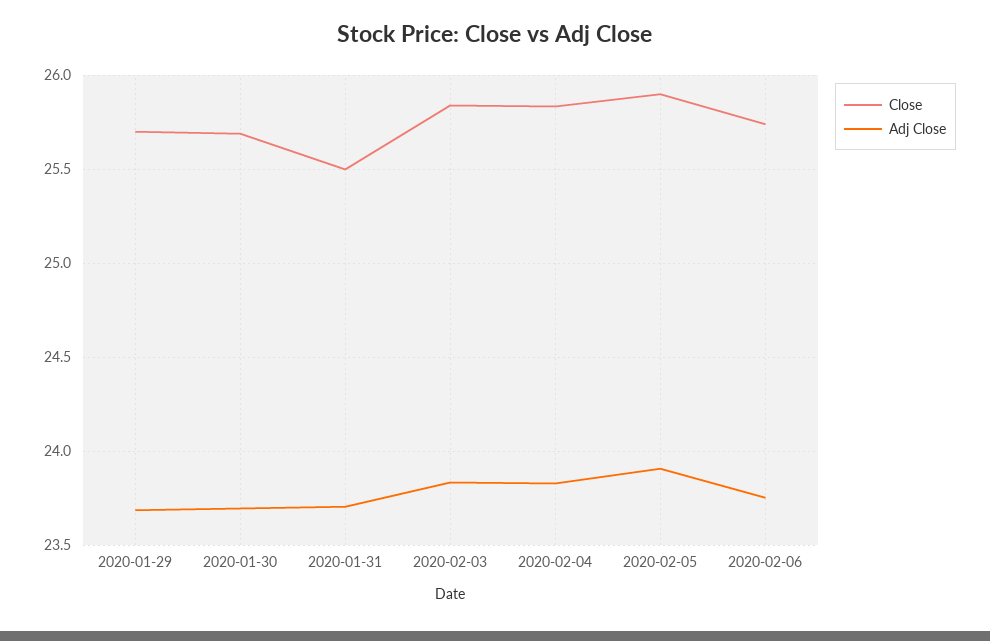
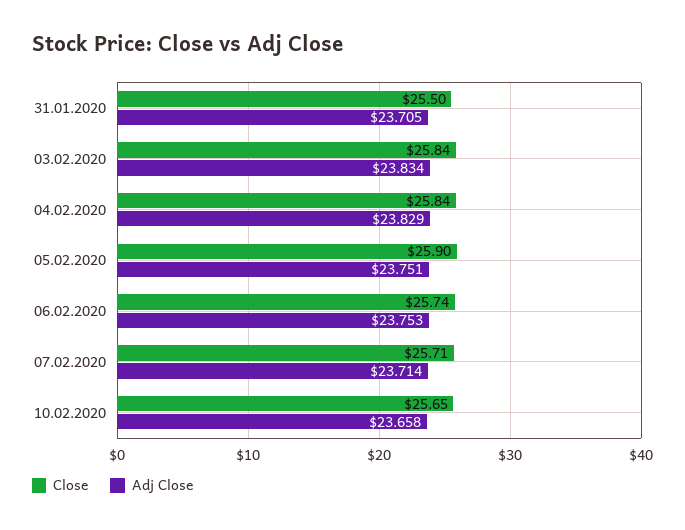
Close, 2020-01-29: 25.7 -> none
Adj Close, 2020-01-29: 23.7 -> none
Close, 2020-01-30: 25.7 -> none
Adj Close, 2020-01-30: 23.7 -> none
Adj Close, 2020-02-05: 23.9 -> 23.751
Close, 07.02.2020: none -> 25.71
Adj Close, 07.02.2020: none -> 23.714
Close, 10.02.2020: none -> 25.65
Adj Close, 10.02.2020: none -> 23.658

